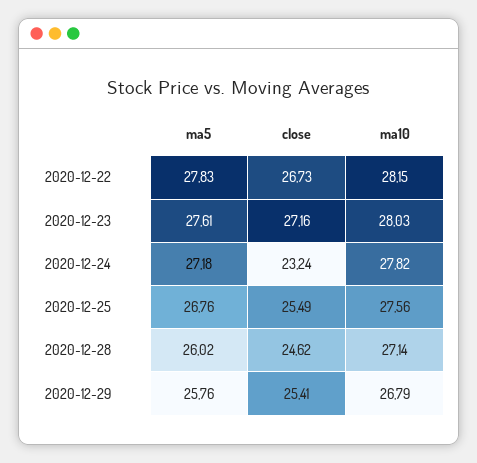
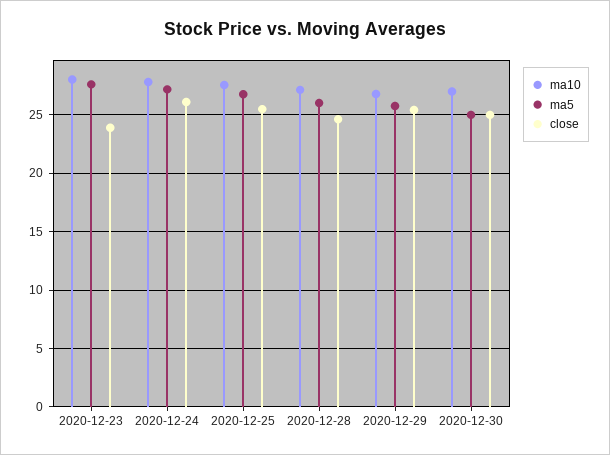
ma5, 2020-12-22: 27.83 -> none
close, 2020-12-22: 26.73 -> none
ma10, 2020-12-22: 28.15 -> none
close, 2020-12-23: 27.16 -> 24
close, 2020-12-24: 23.24 -> 26
ma10, 2020-12-30: none -> 27
ma5, 2020-12-30: none -> 25
close, 2020-12-30: none -> 25

